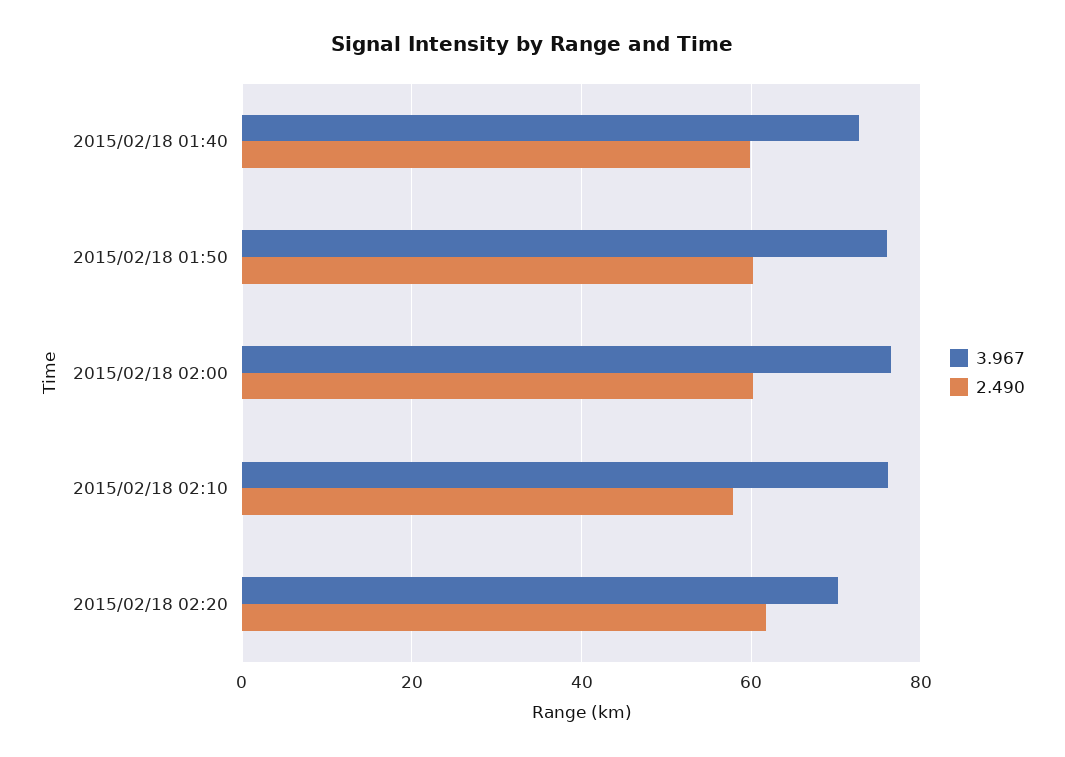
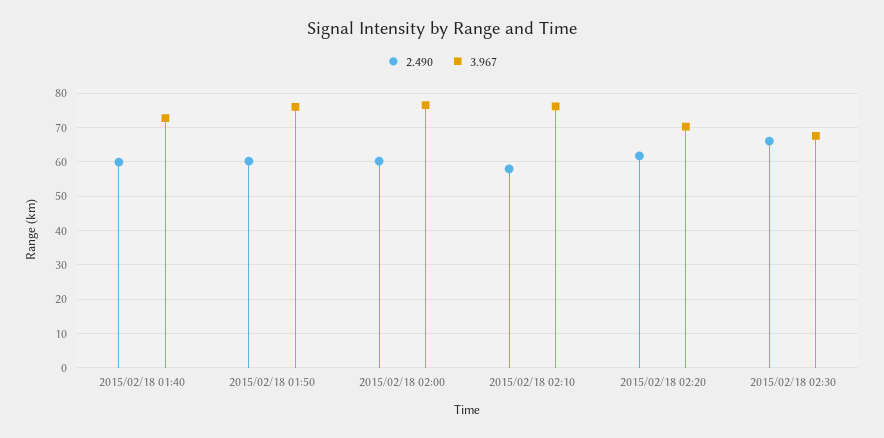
2.490, 2015/02/18 02:30: none -> 66
3.967, 2015/02/18 02:30: none -> 68

